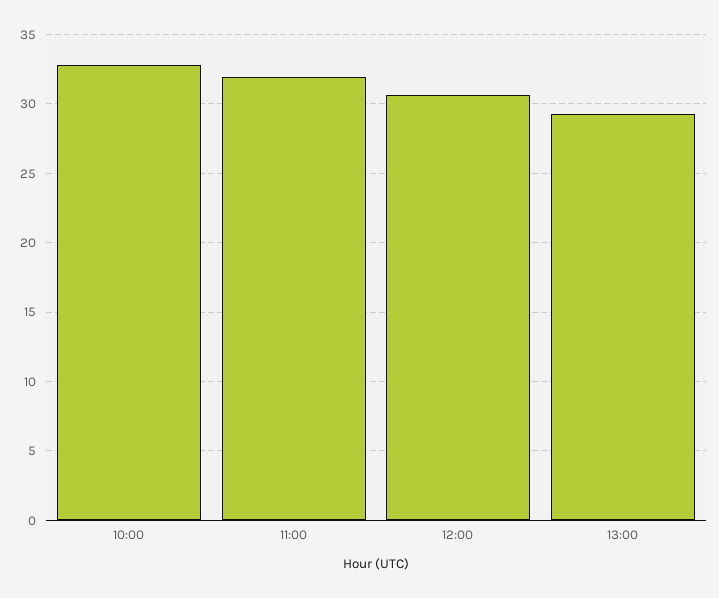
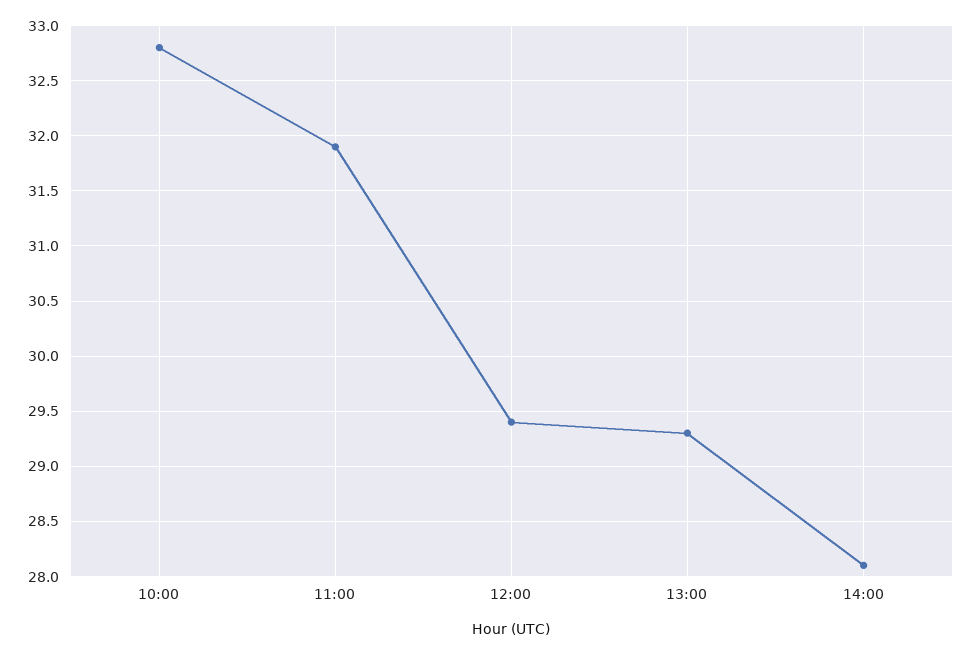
12:00: 30.5 -> 29.4
14:00: none -> 28.1

